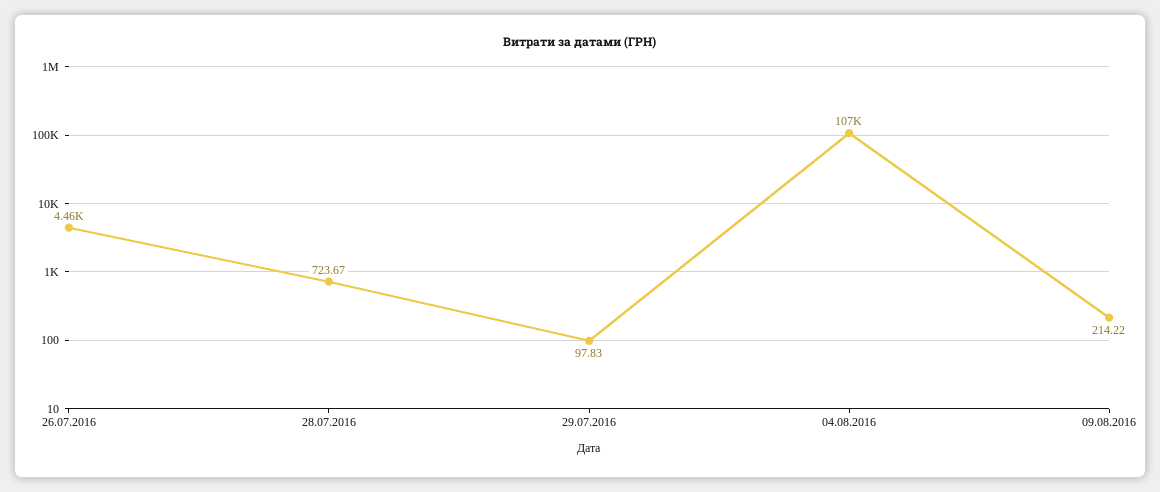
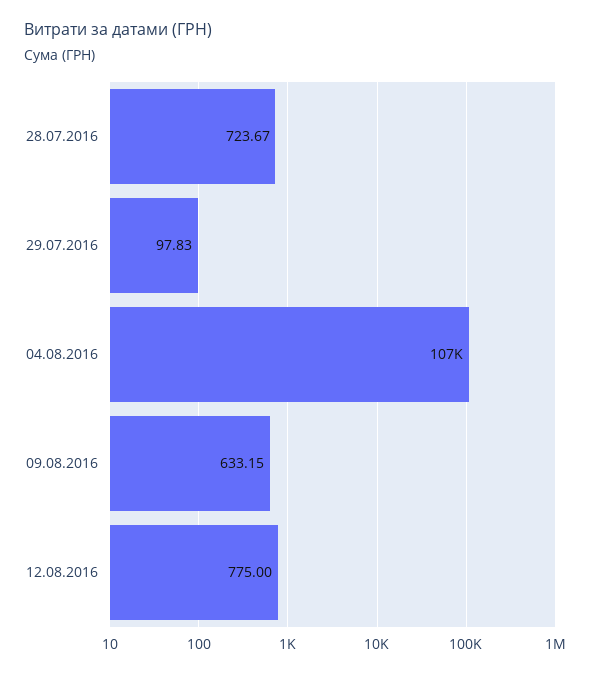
26.07.2016: 4460 -> none
09.08.2016: 214.22 -> 633.15
12.08.2016: none -> 775

